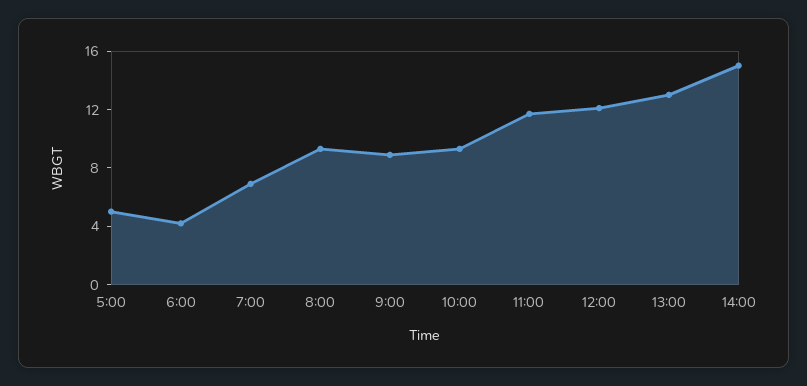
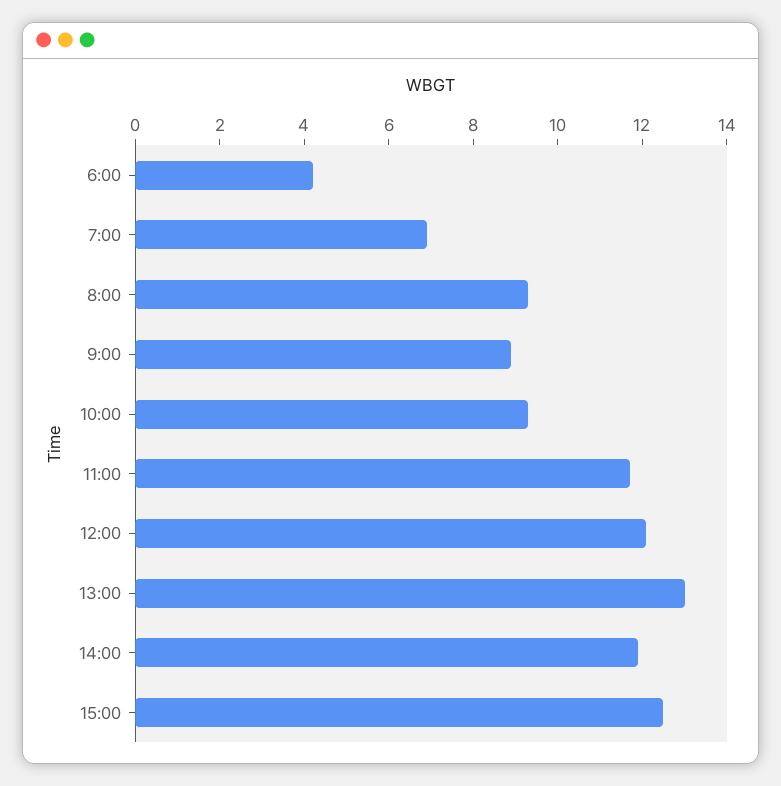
5:00: 5 -> none
14:00: 15 -> 12
15:00: none -> 12.5

